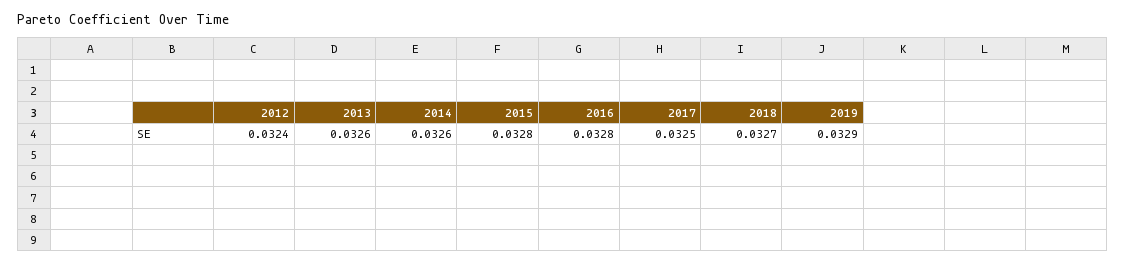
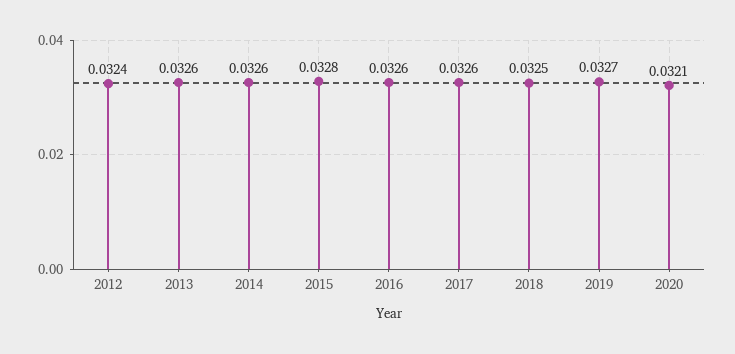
2016: 0.0328 -> 0.0326
2017: 0.0325 -> 0.0326
2018: 0.0327 -> 0.0325
2019: 0.0329 -> 0.0327
2020: none -> 0.0321

